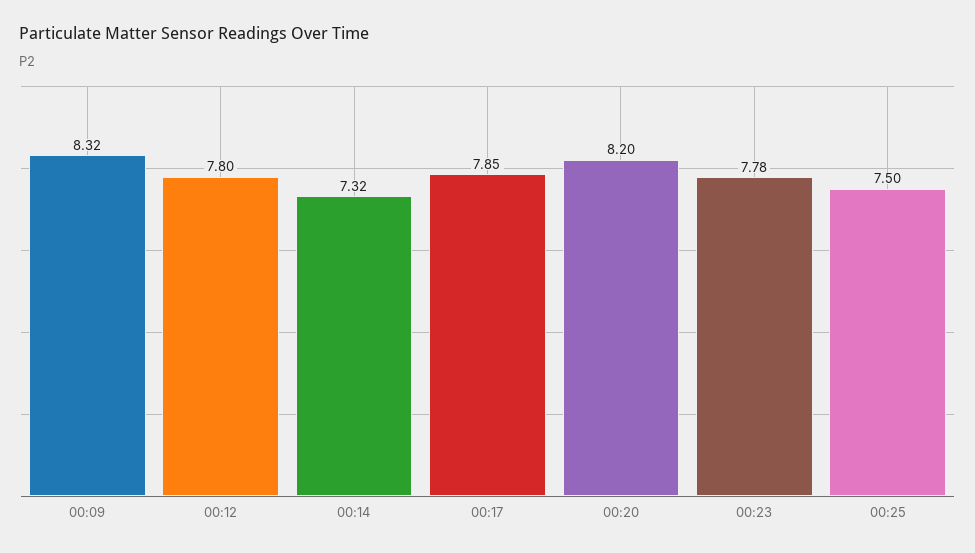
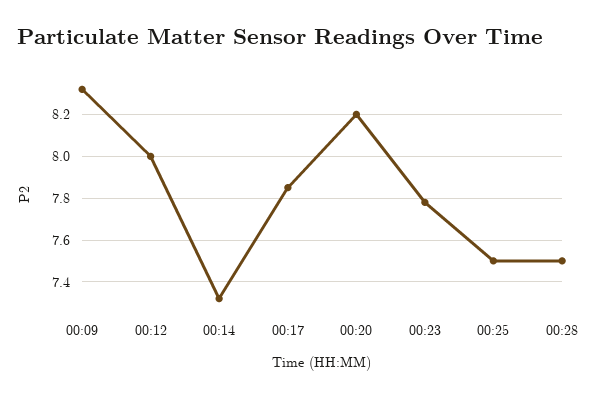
00:12: 7.8 -> 8
00:28: none -> 7.5

